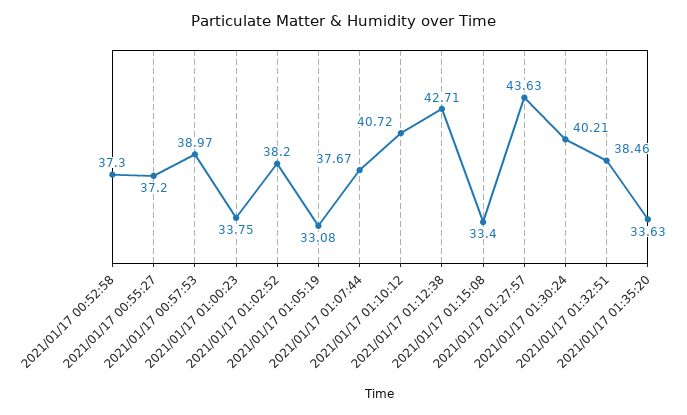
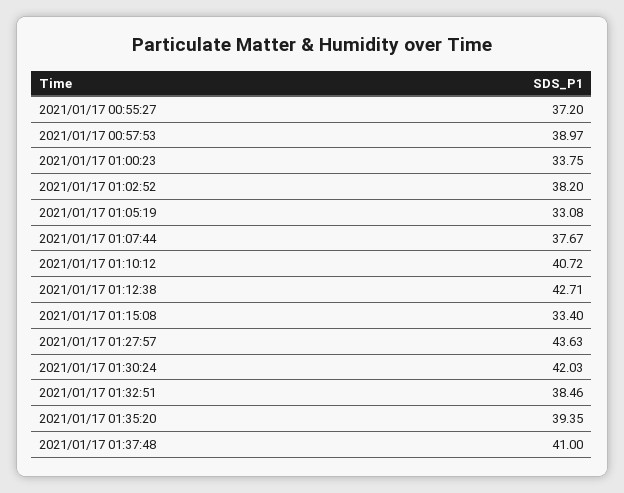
2021/01/17 00:52:58: 37.3 -> none
2021/01/17 01:30:24: 40.21 -> 42.03
2021/01/17 01:35:20: 33.63 -> 39.35
2021/01/17 01:37:48: none -> 41

